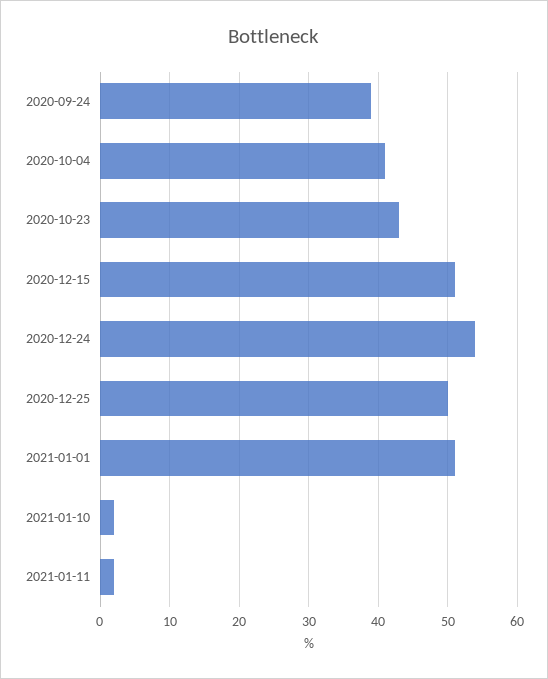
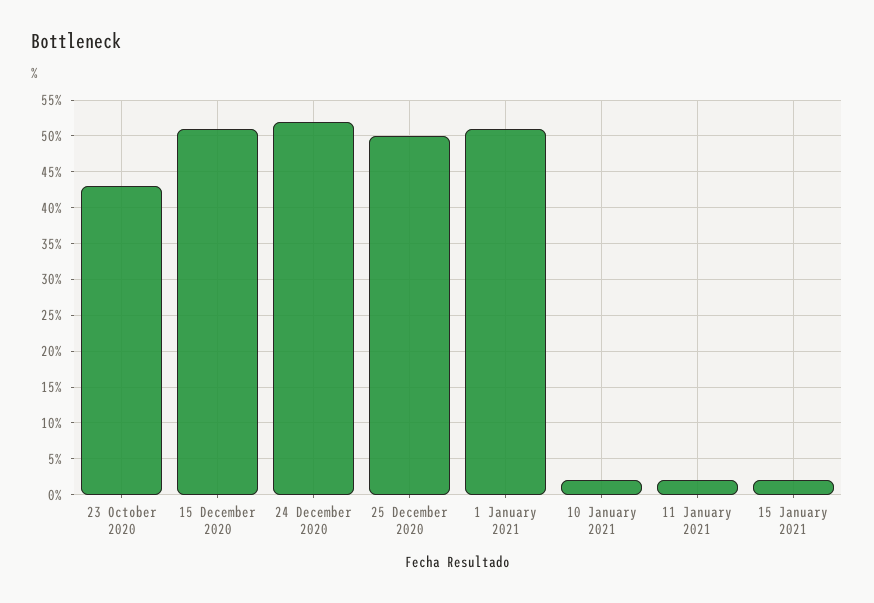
2020-09-24: 39 -> none
2020-10-04: 41 -> none
2020-12-24: 54 -> 52
15 January 2021: none -> 2

